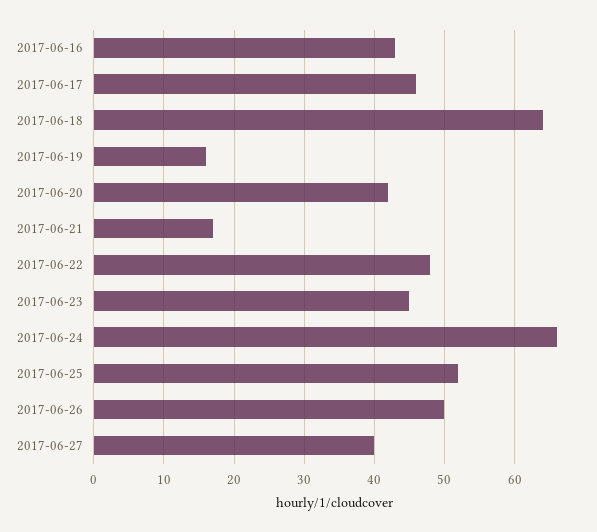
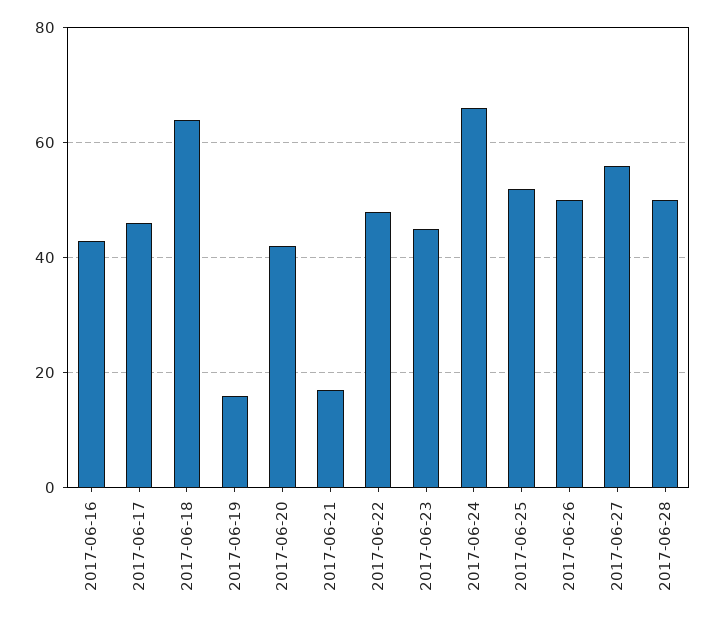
2017-06-27: 40 -> 55
2017-06-28: none -> 50

